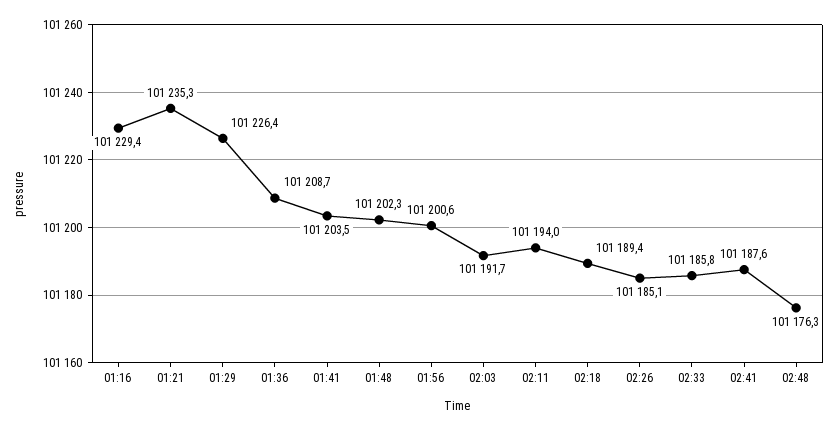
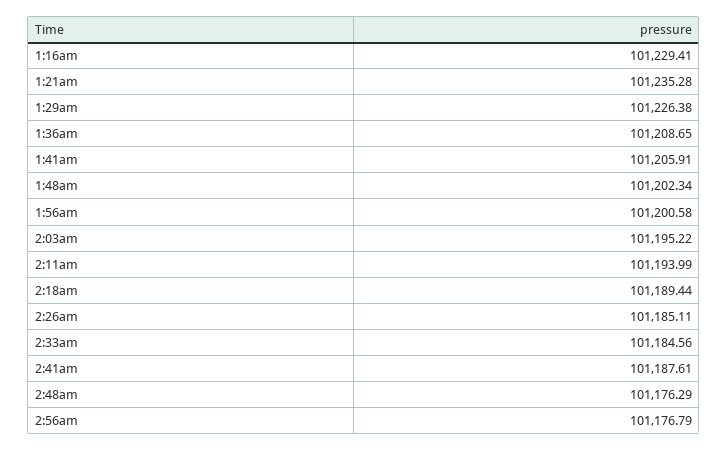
01:41: 101203.5 -> 101205.91
02:03: 101191.7 -> 101195.22
02:33: 101185.8 -> 101184.56
2:56am: none -> 101176.79

